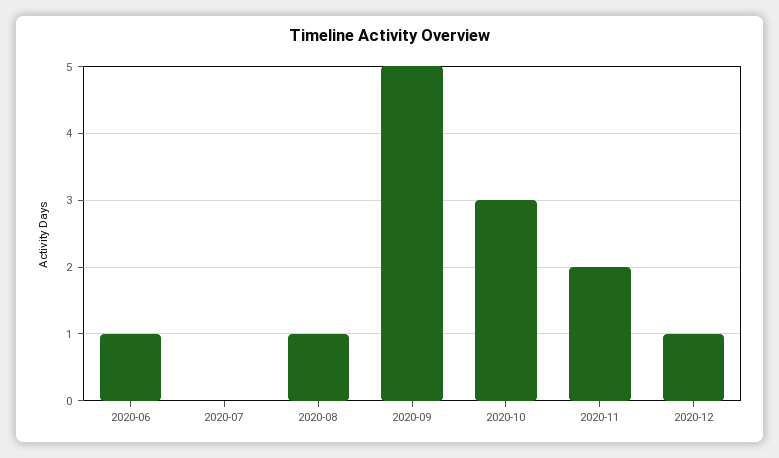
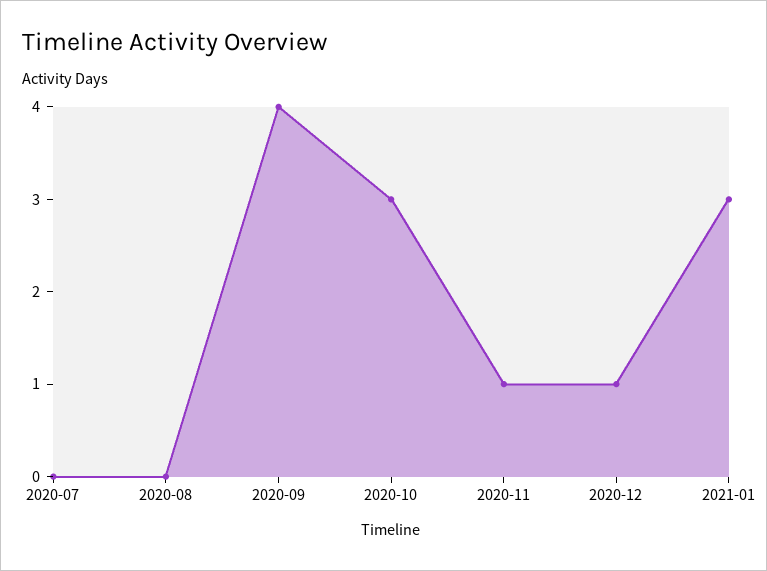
2020-06: 1 -> none
2020-08: 1 -> 0
2020-09: 5 -> 4
2020-11: 2 -> 1
2021-01: none -> 3

